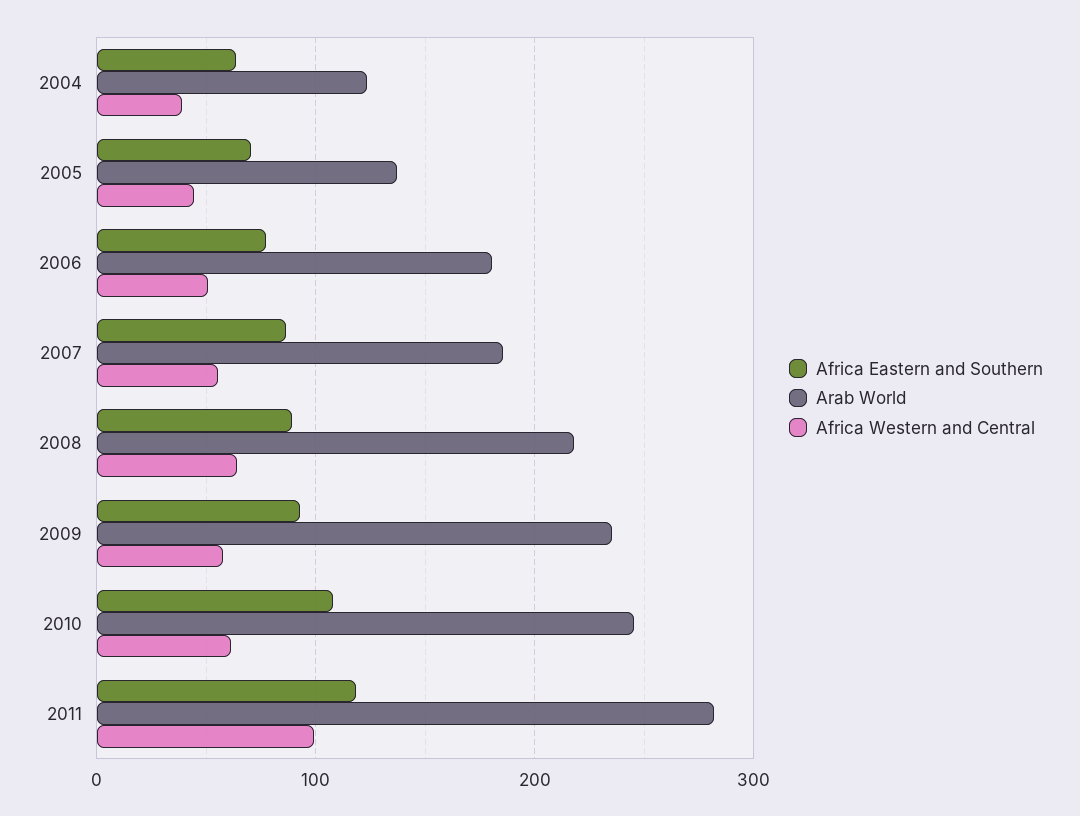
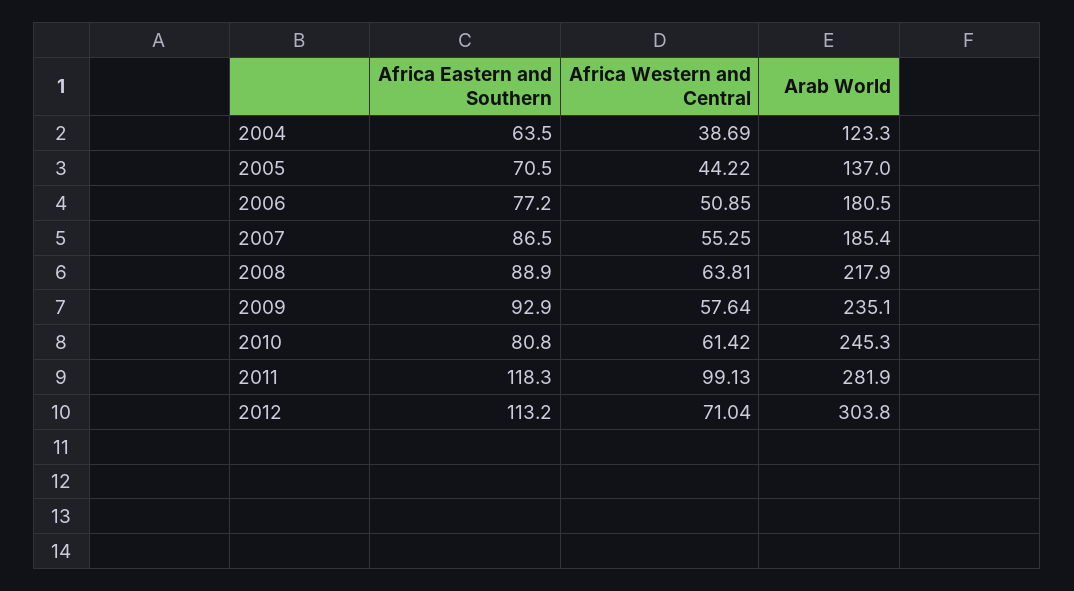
Africa Eastern and Southern, 2010: 110 -> 80.8
Africa Eastern and Southern, 2012: none -> 113.2
Africa Western and Central, 2012: none -> 71.04
Arab World, 2012: none -> 303.8

